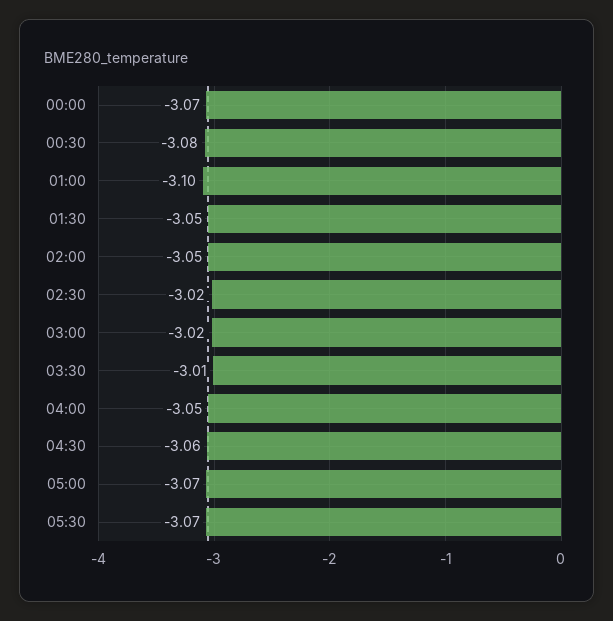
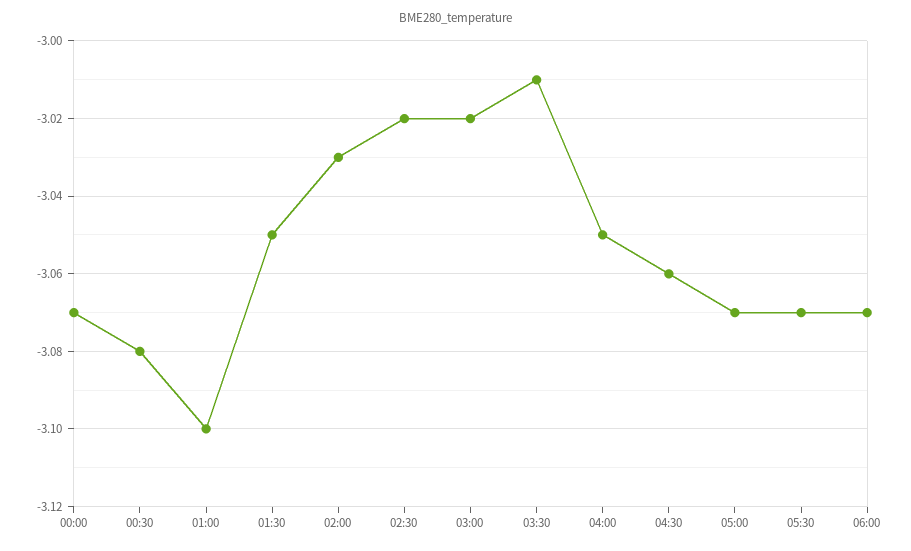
02:00: -3.05 -> -3.03
06:00: none -> -3.07

